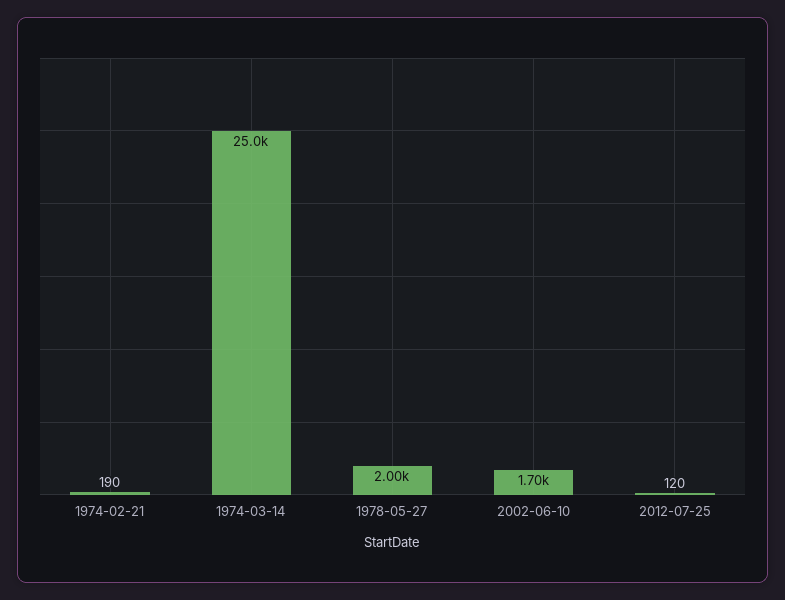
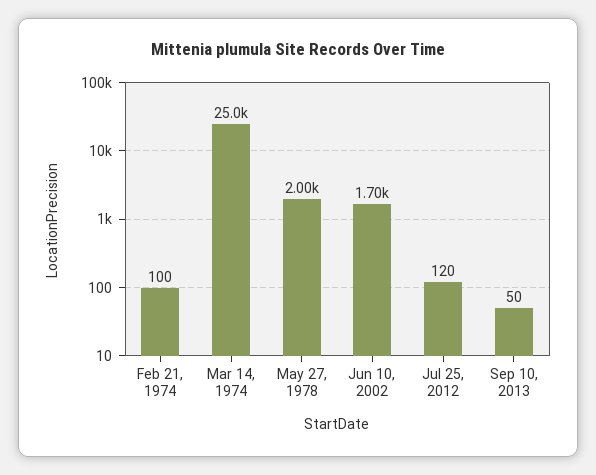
1974-02-21: 190 -> 100
Sep 10, 2013: none -> 50

